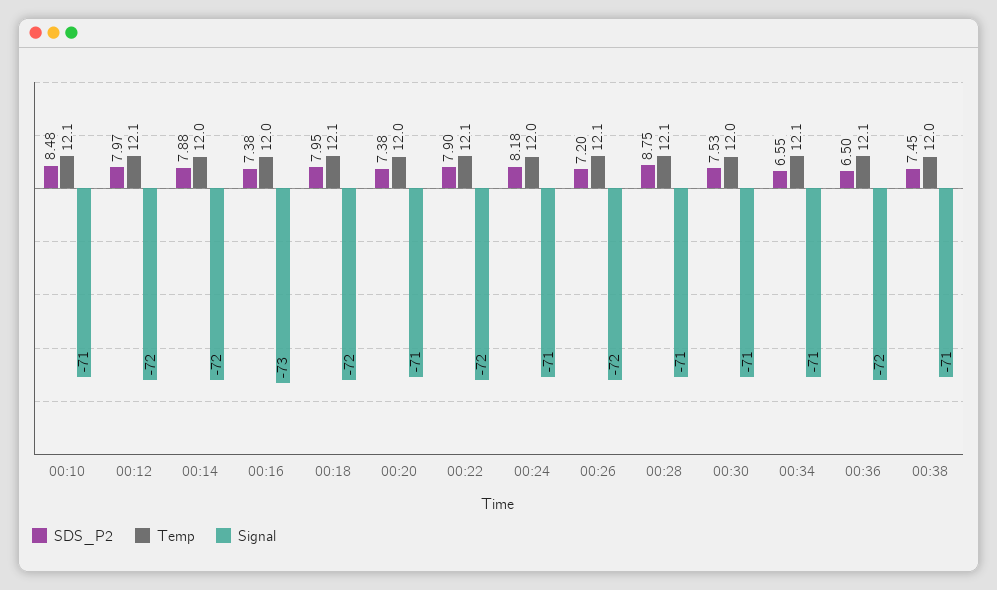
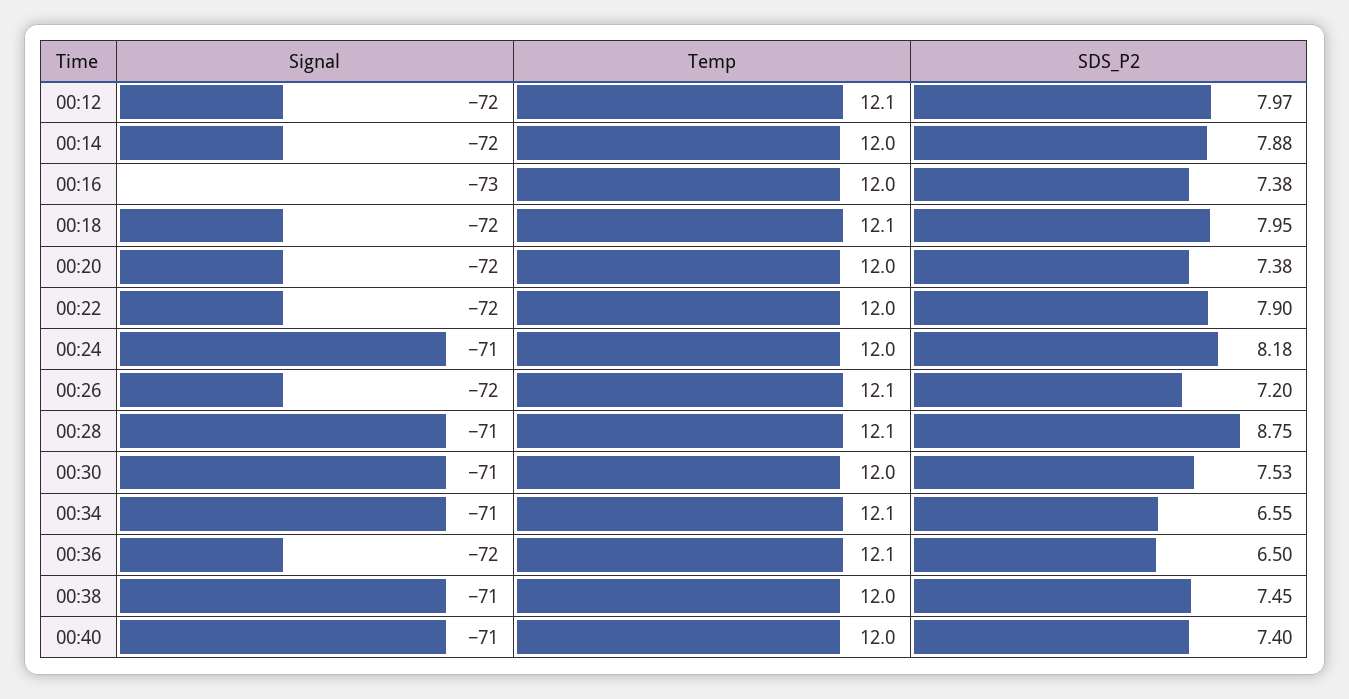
SDS_P2, 00:10: 8.48 -> none
Temp, 00:10: 12.1 -> none
Signal, 00:10: -71 -> none
Signal, 00:20: -71 -> -72
Temp, 00:22: 12.1 -> 12
Signal, 00:40: none -> -71
Temp, 00:40: none -> 12
SDS_P2, 00:40: none -> 7.4

